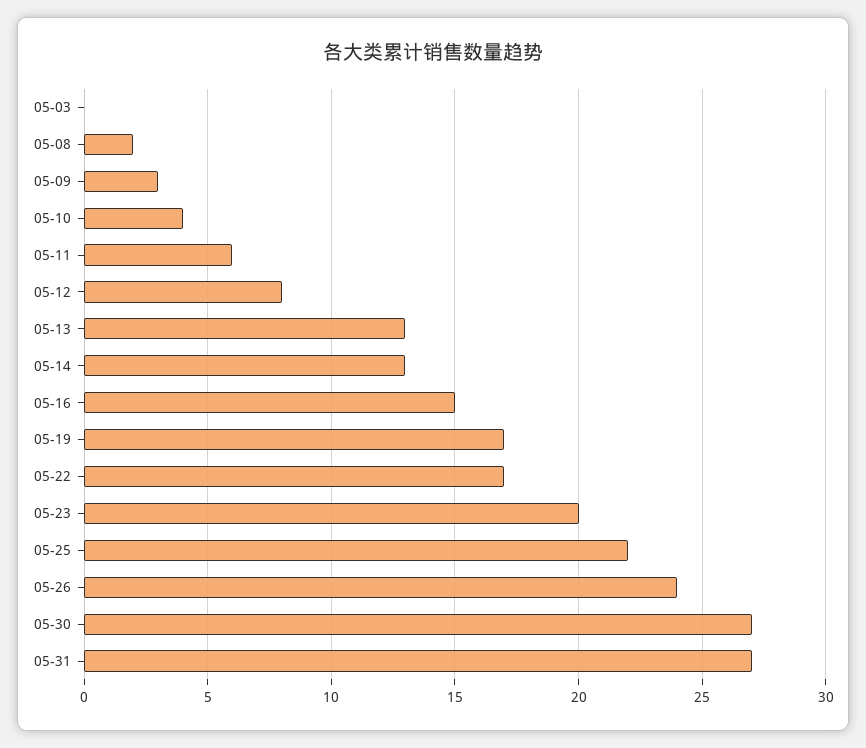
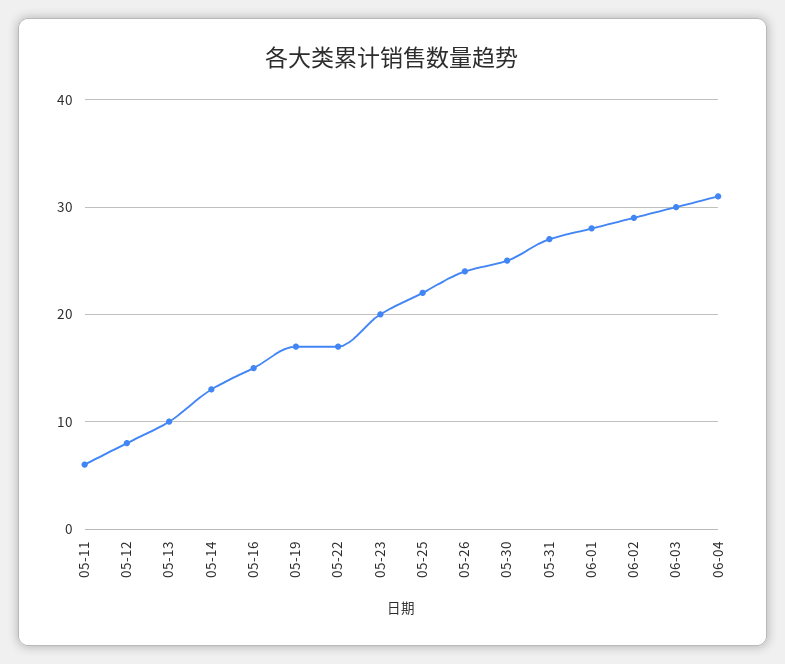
05-03: 0 -> none
05-08: 2 -> none
05-09: 3 -> none
05-10: 4 -> none
05-13: 13 -> 10
05-30: 27 -> 25
06-01: none -> 28
06-02: none -> 29
06-03: none -> 30
06-04: none -> 31

